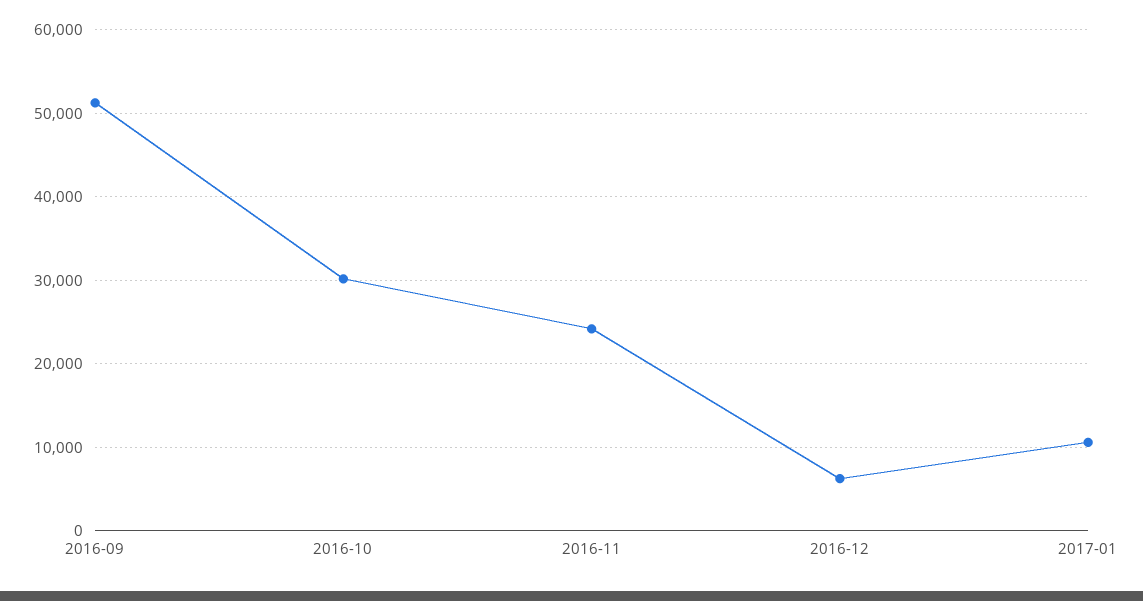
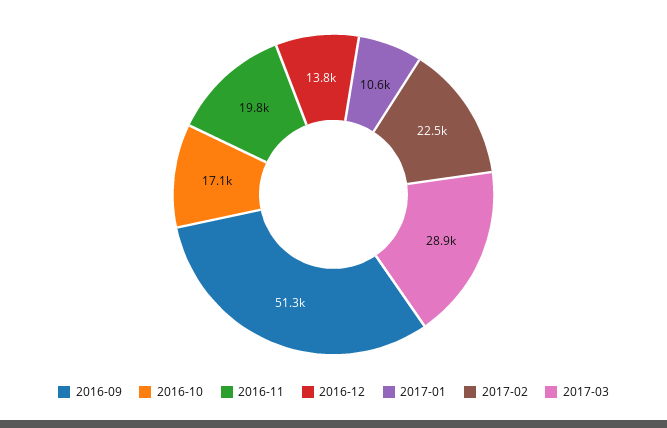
2016-10: 30000 -> 17100
2016-11: 24000 -> 19800
2016-12: 6000 -> 13800
2017-02: none -> 22500
2017-03: none -> 28900

